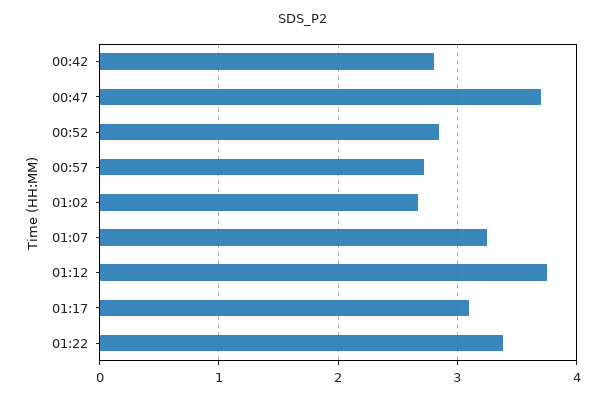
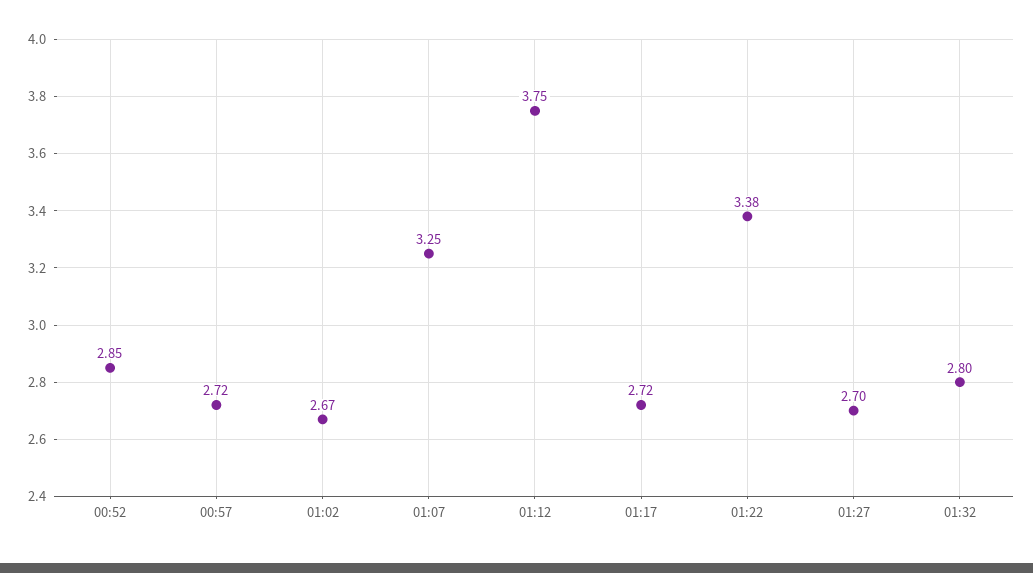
00:42: 2.8 -> none
00:47: 3.7 -> none
01:17: 3.1 -> 2.72
01:27: none -> 2.7
01:32: none -> 2.8

